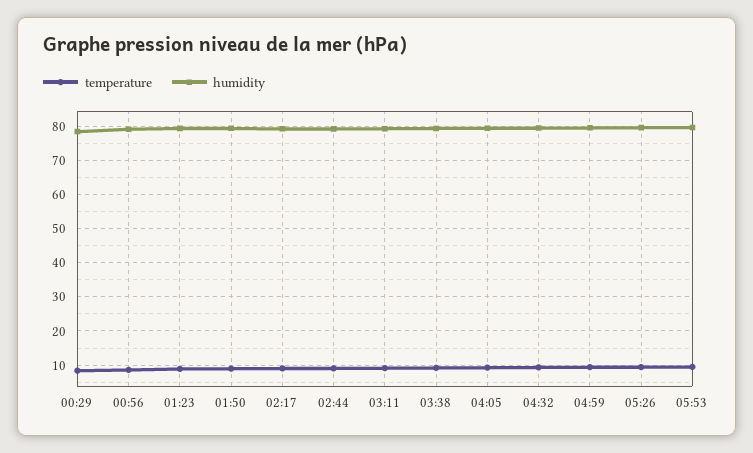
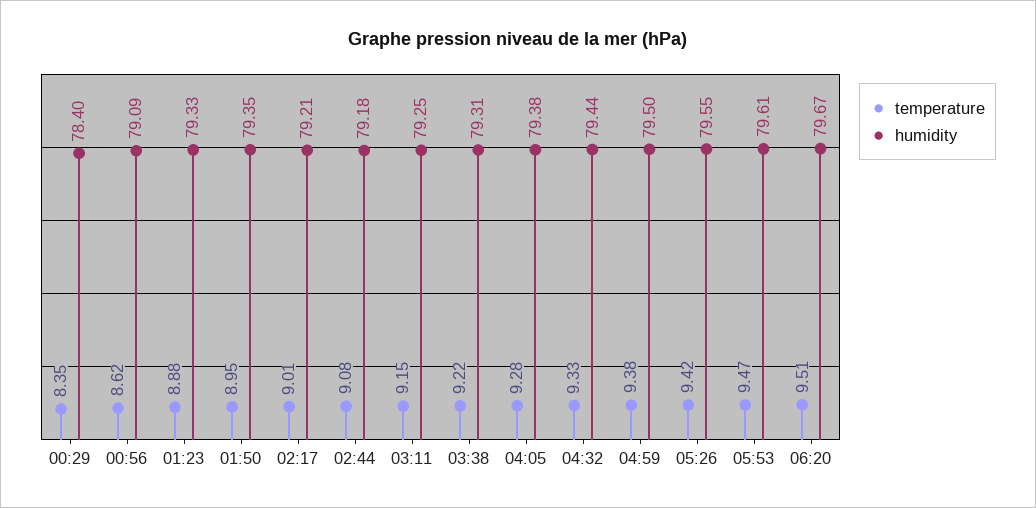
temperature, 06:20: none -> 9.51
humidity, 06:20: none -> 79.67

